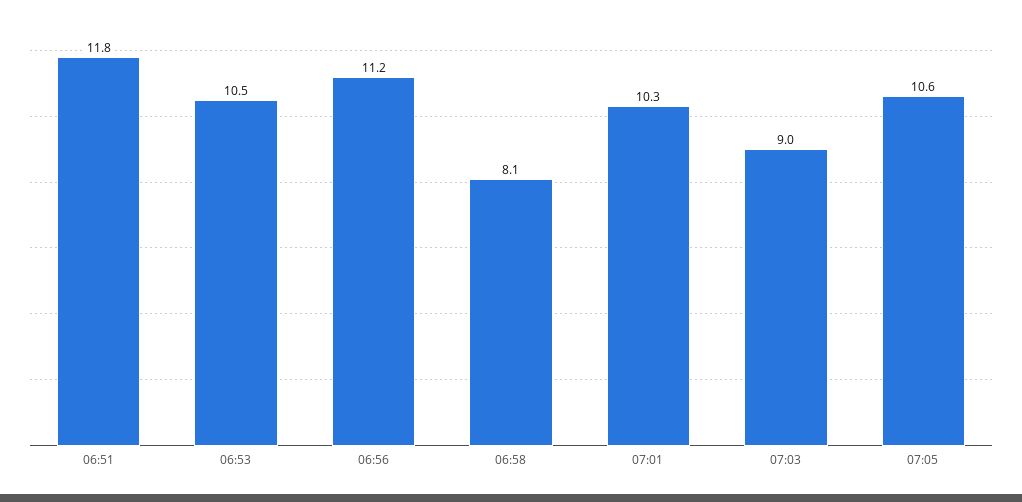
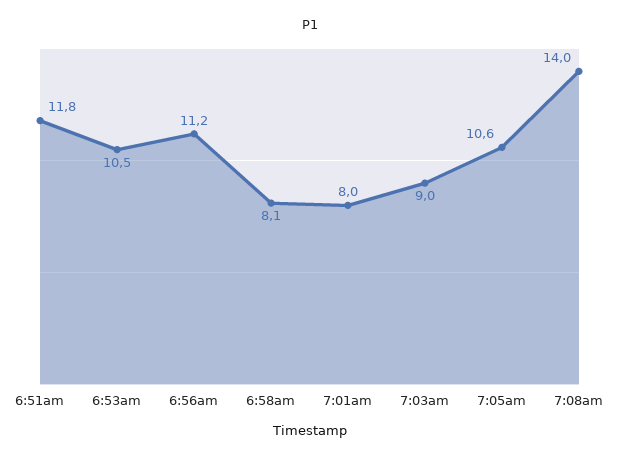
07:01: 10.3 -> 8
7:08am: none -> 14

